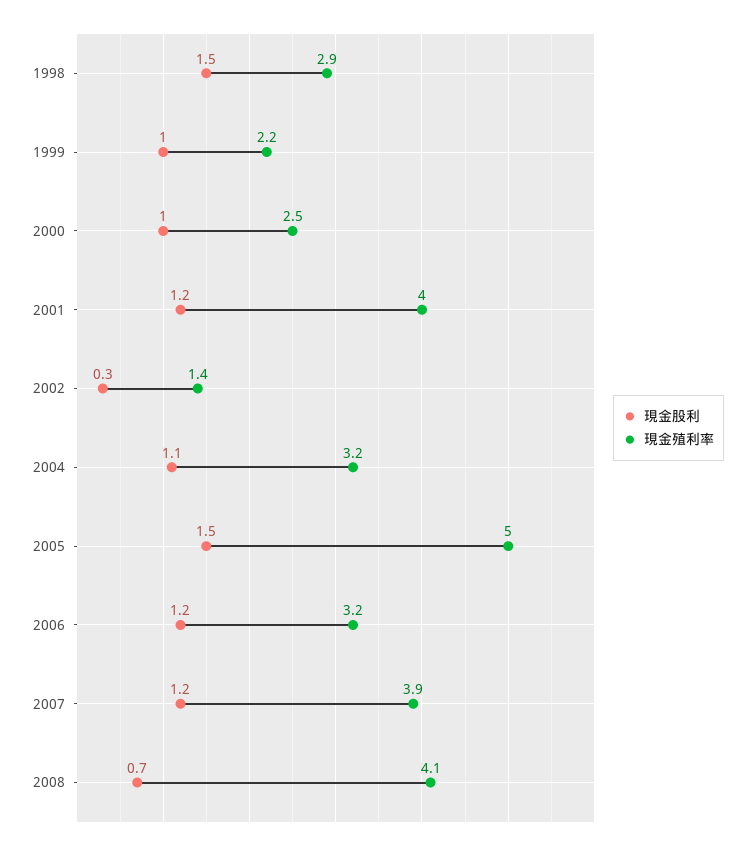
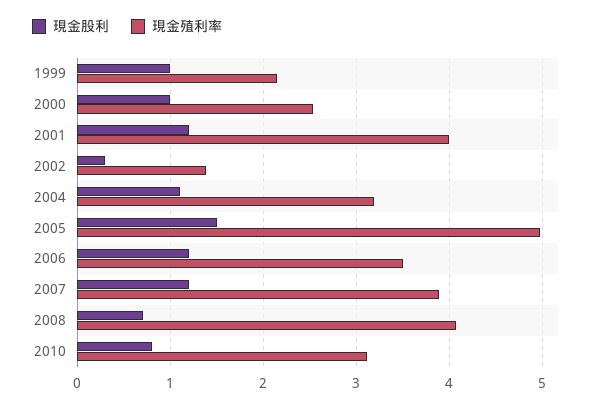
現金股利, 1998: 1.5 -> none
現金殖利率, 1998: 2.9 -> none
現金殖利率, 2006: 3.2 -> 3.5
現金股利, 2010: none -> 0.8
現金殖利率, 2010: none -> 3.1

